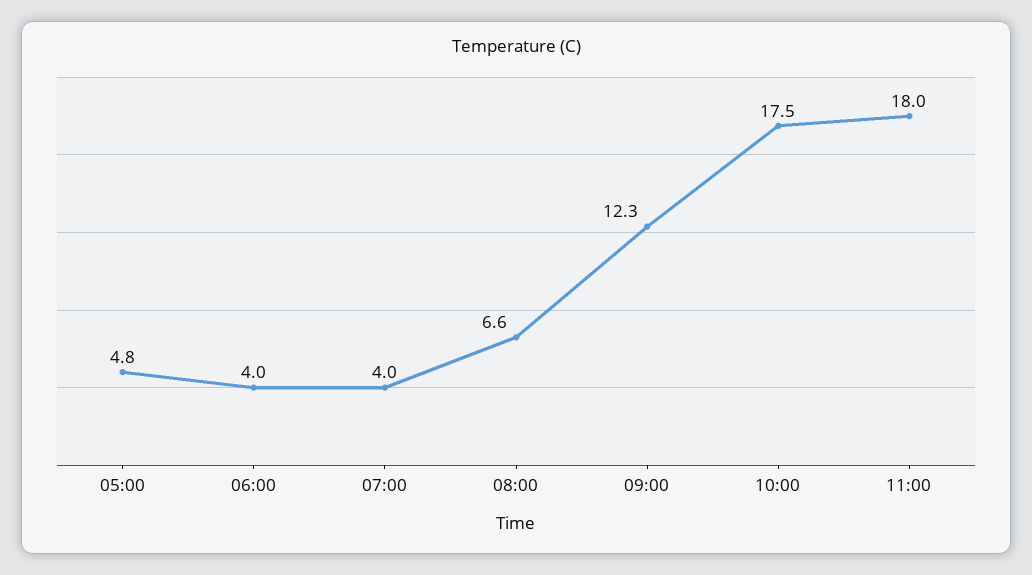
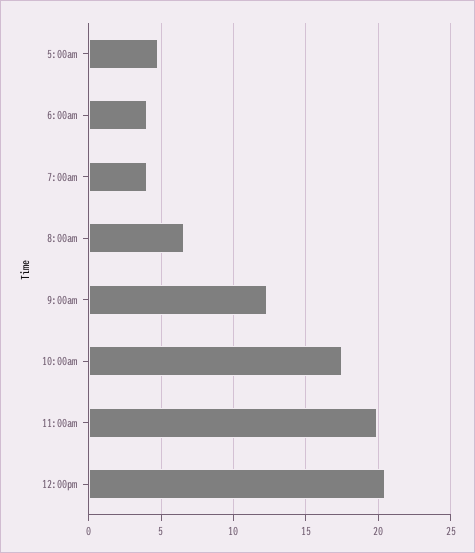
11:00: 18 -> 20
12:00pm: none -> 20.5

